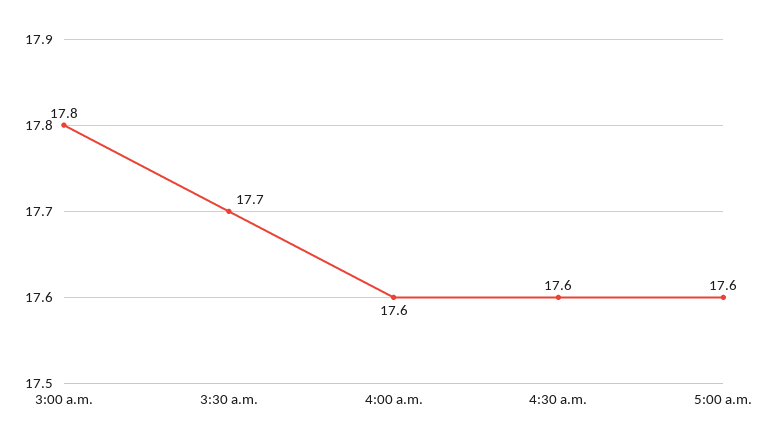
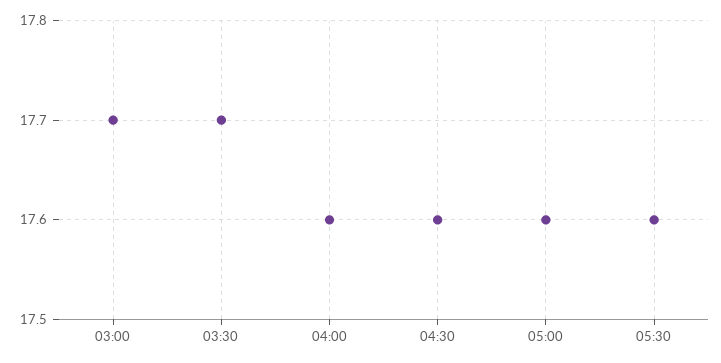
3:00 a.m.: 17.8 -> 17.7
05:30: none -> 17.6

